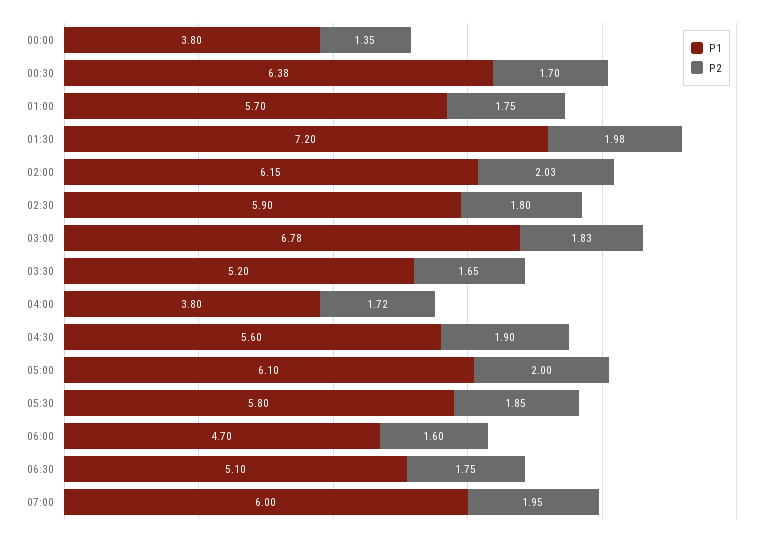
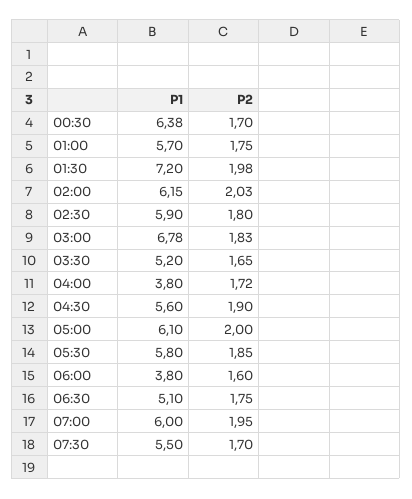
P1, 00:00: 3.8 -> none
P2, 00:00: 1.35 -> none
P1, 06:00: 4.7 -> 3.8
P1, 07:30: none -> 5.5
P2, 07:30: none -> 1.7

